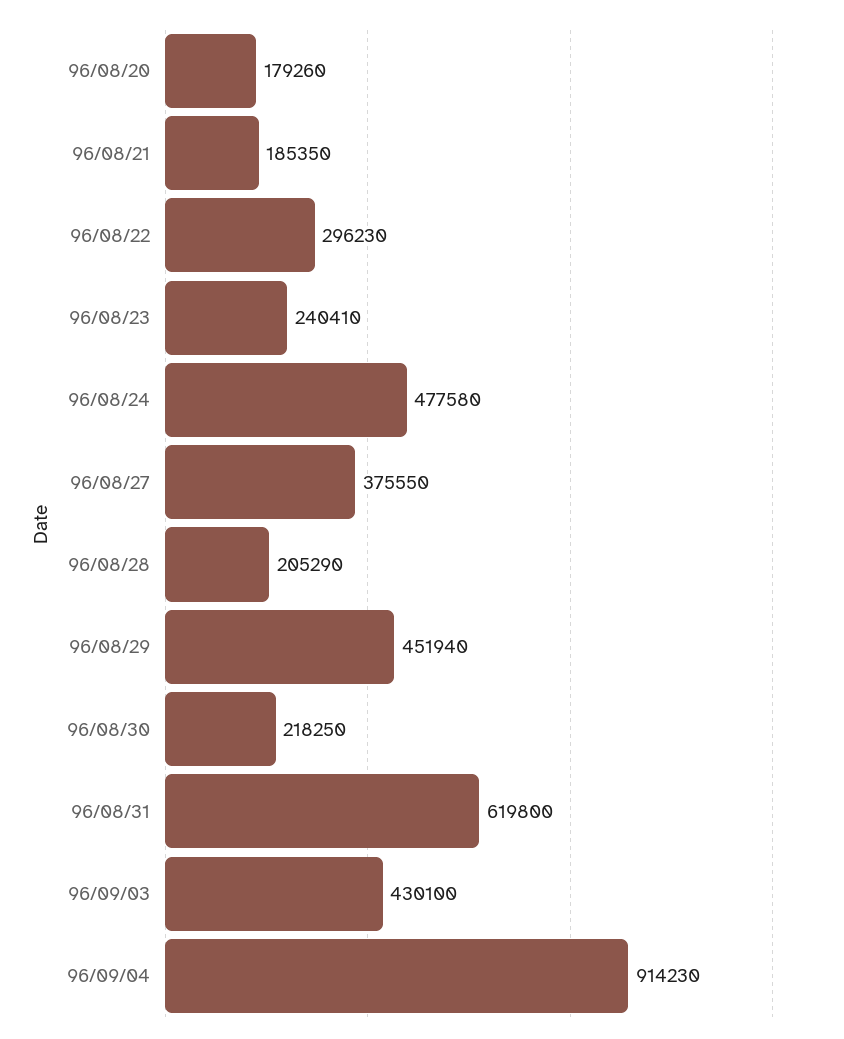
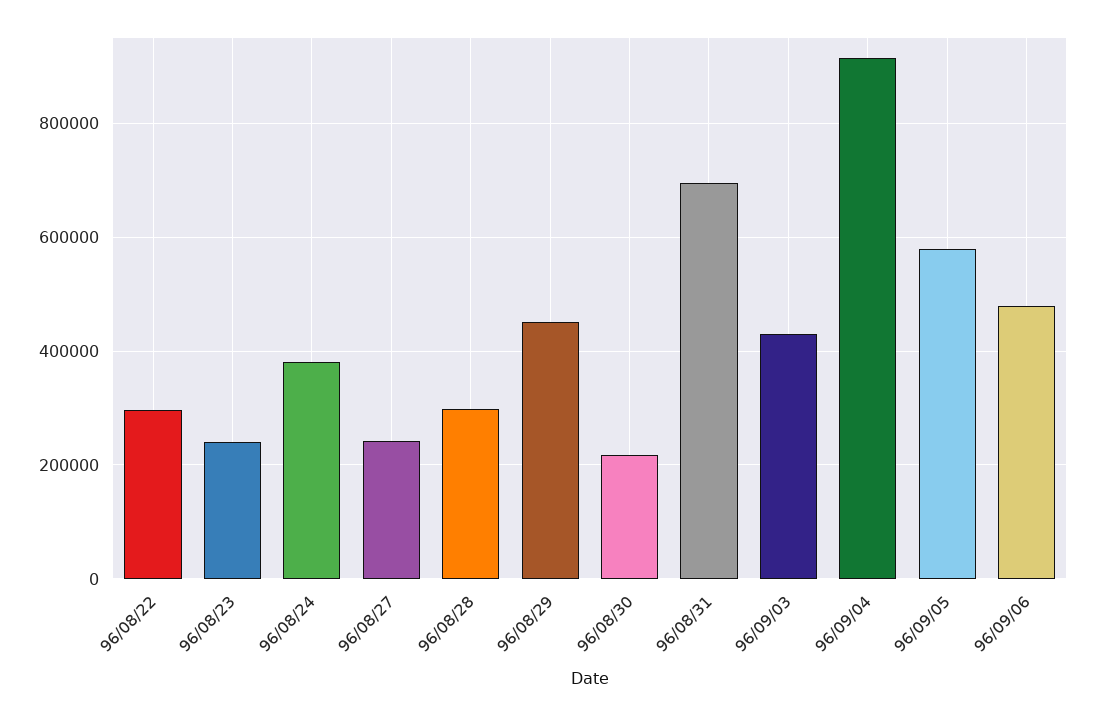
96/08/20: 179260 -> none
96/08/21: 185350 -> none
96/08/24: 477580 -> 380000
96/08/27: 375550 -> 240000
96/08/28: 205290 -> 300000
96/08/31: 619800 -> 700000
96/09/05: none -> 580000
96/09/06: none -> 480000

